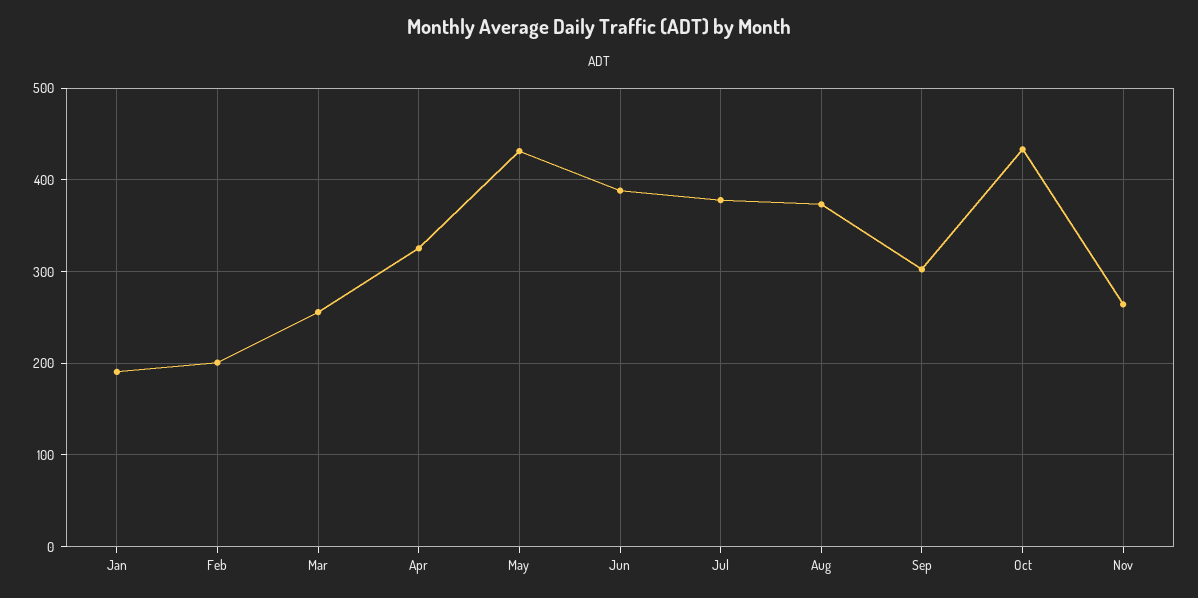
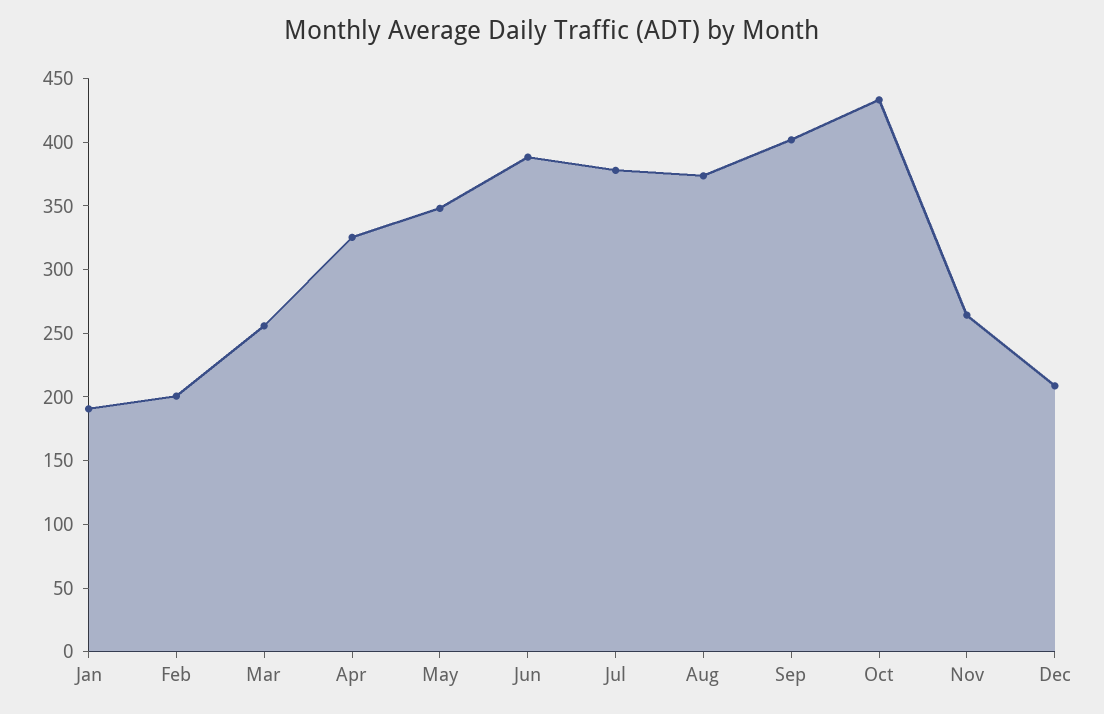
May: 430 -> 350
Sep: 300 -> 400
Dec: none -> 210

